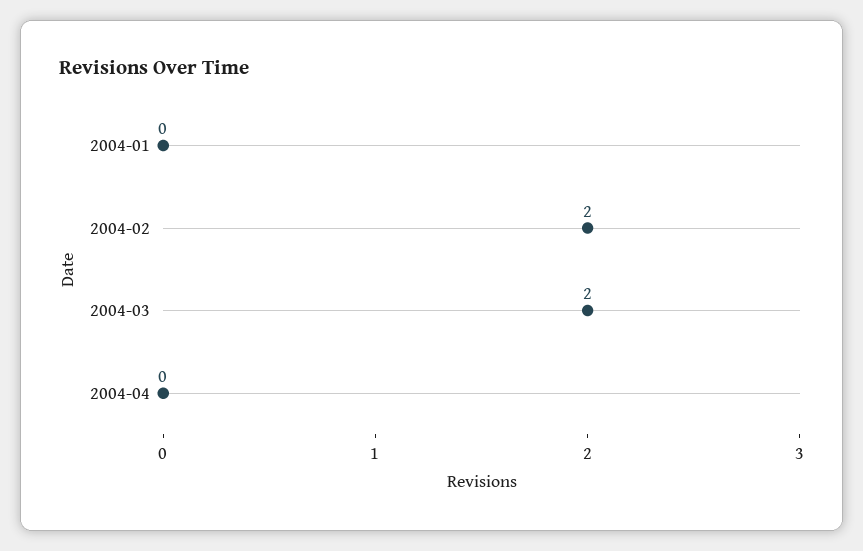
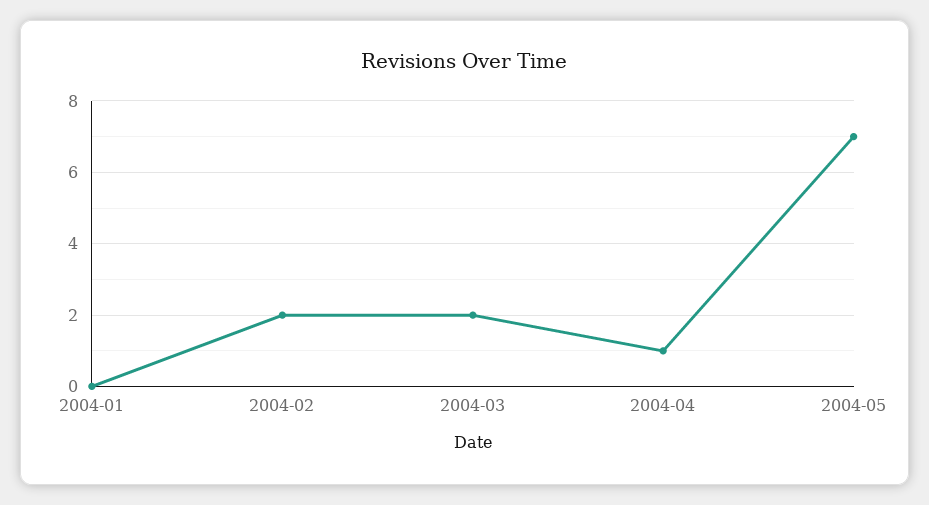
2004-04: 0 -> 1
2004-05: none -> 7

